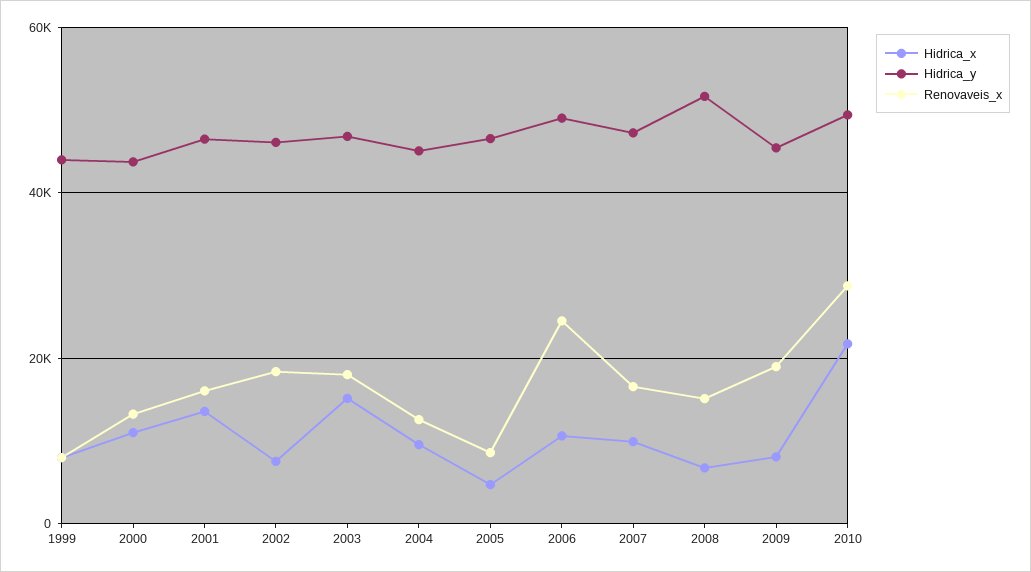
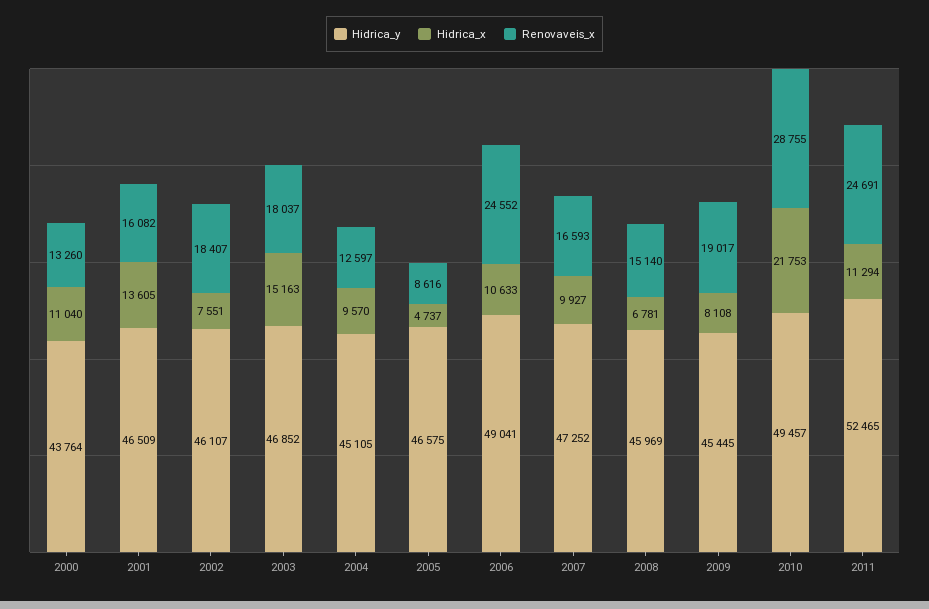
Hidrica_x, 1999: 8000 -> none
Hidrica_y, 1999: 44000 -> none
Renovaveis_x, 1999: 8000 -> none
Hidrica_y, 2008: 52000 -> 45969
Hidrica_y, 2011: none -> 52465
Hidrica_x, 2011: none -> 11294
Renovaveis_x, 2011: none -> 24691

